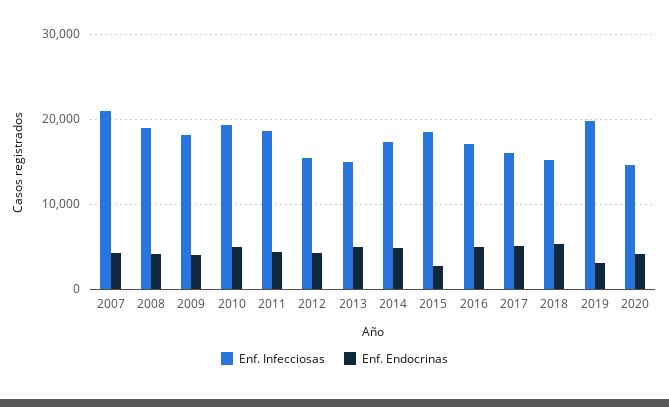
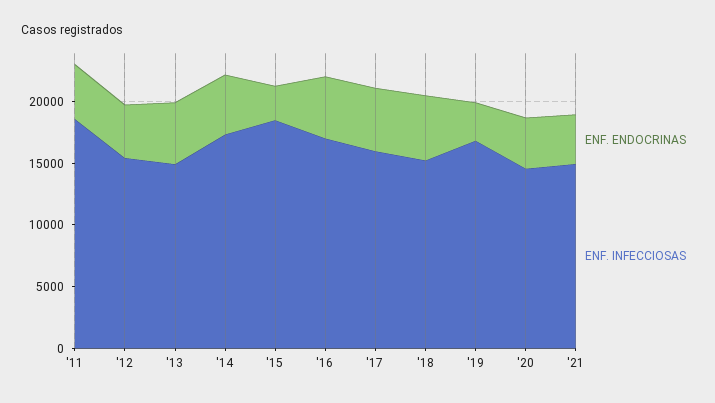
Enf. Infecciosas, 2007: 21000 -> none
Enf. Endocrinas, 2007: 4000 -> none
Enf. Infecciosas, 2008: 19000 -> none
Enf. Endocrinas, 2008: 4000 -> none
Enf. Infecciosas, 2009: 18000 -> none
Enf. Endocrinas, 2009: 4000 -> none
Enf. Infecciosas, 2010: 19000 -> none
Enf. Endocrinas, 2010: 5000 -> none
Enf. Infecciosas, 2019: 20000 -> 17000
Enf. Endocrinas, '21: none -> 4000
Enf. Infecciosas, '21: none -> 15000

